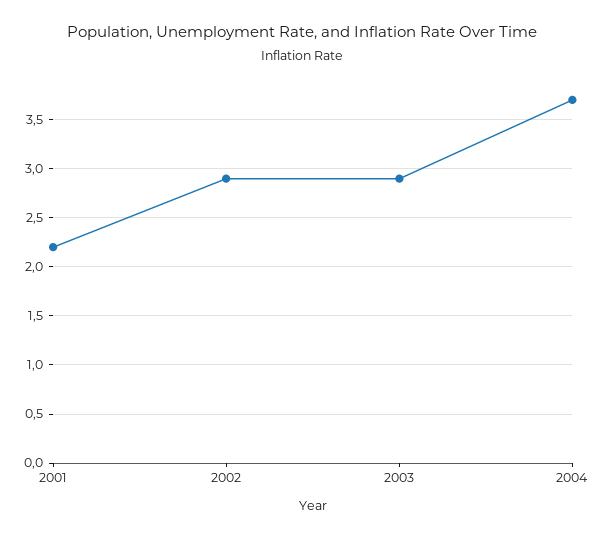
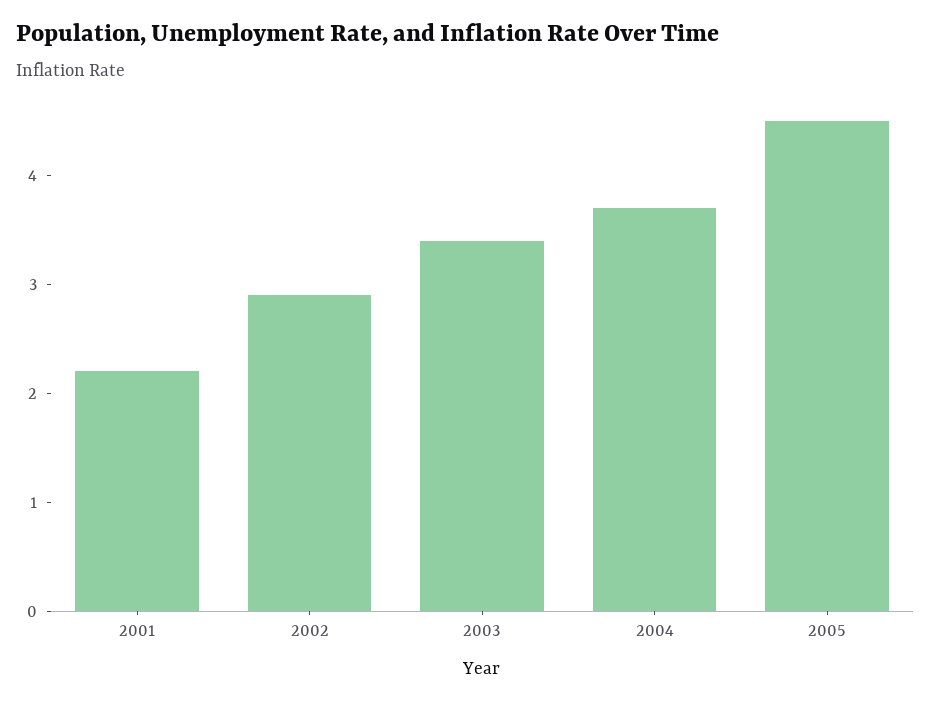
2003: 2.9 -> 3.4
2005: none -> 4.5

